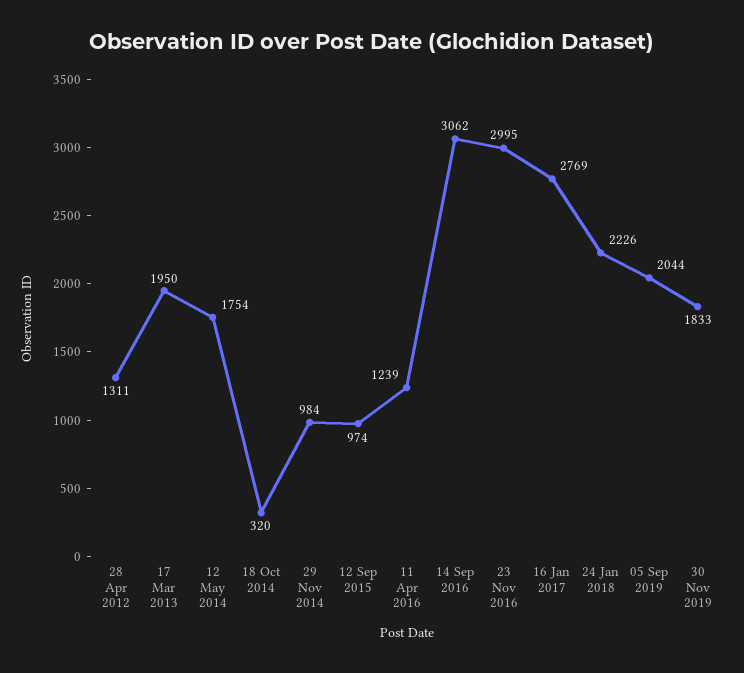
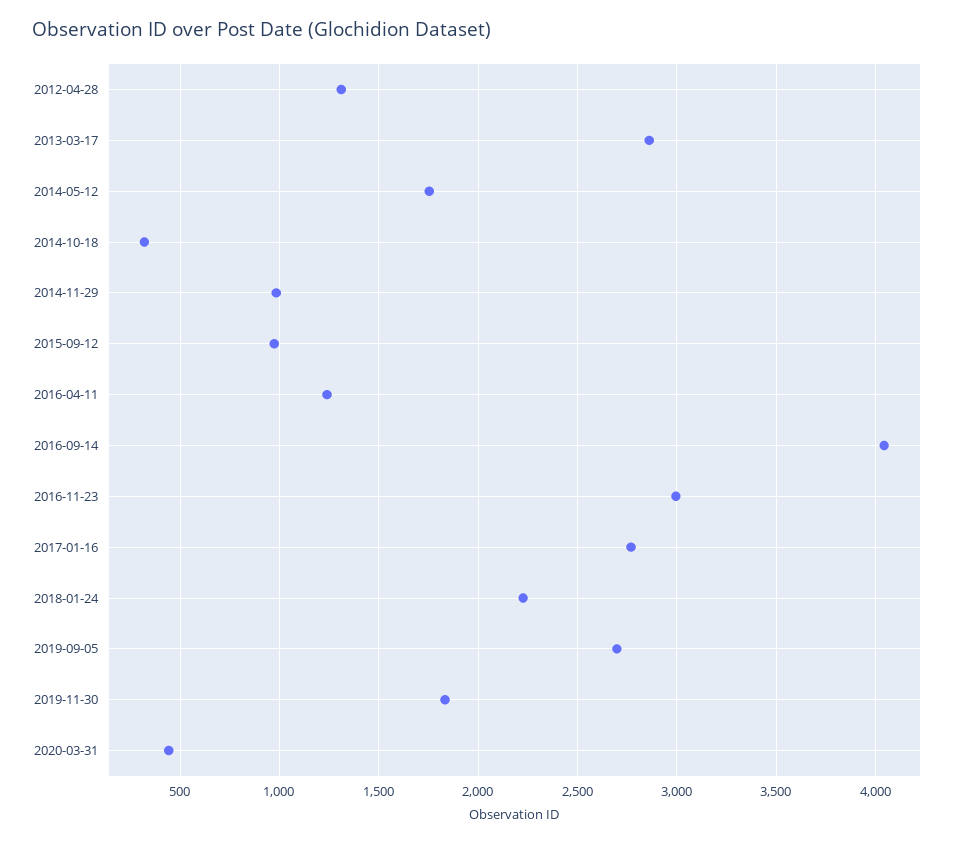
17 Mar 2013: 1950 -> 2850
14 Sep 2016: 3062 -> 4050
05 Sep 2019: 2044 -> 2700
2020-03-31: none -> 450

